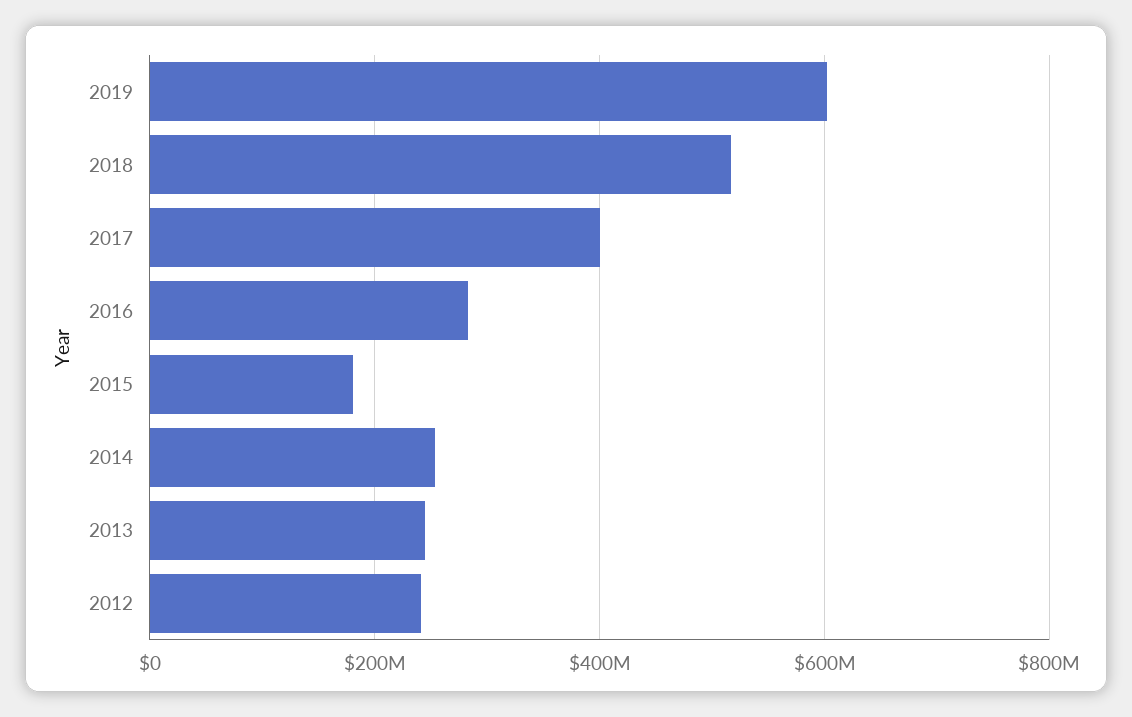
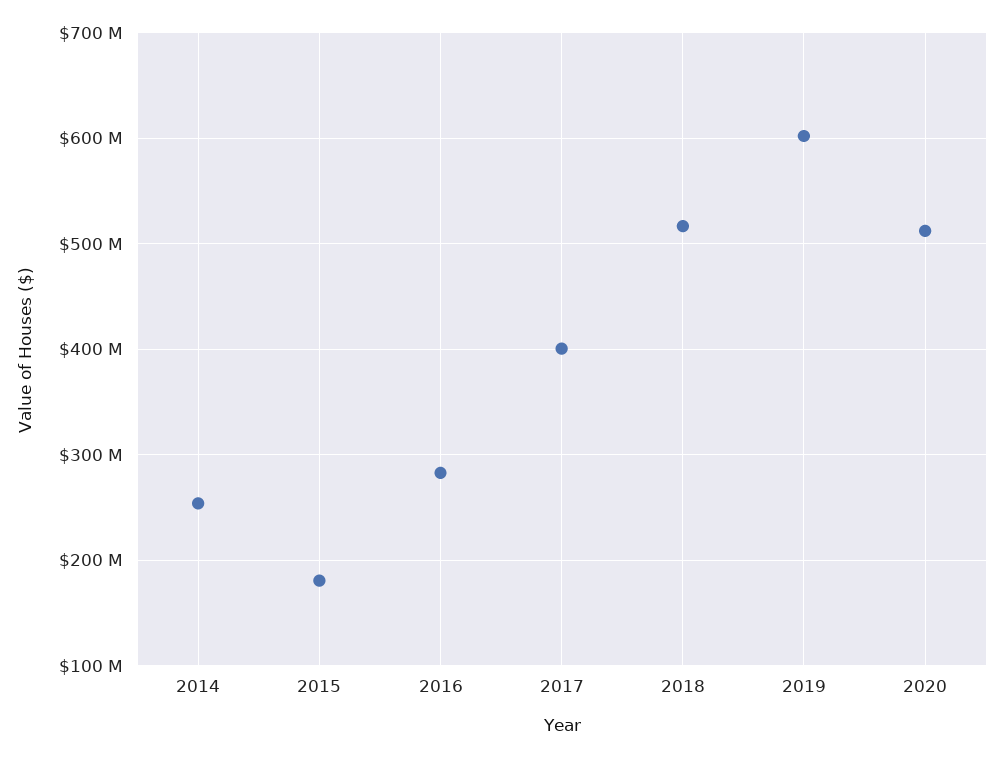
2013: 240000000 -> none
2012: 240000000 -> none
2020: none -> 510000000

